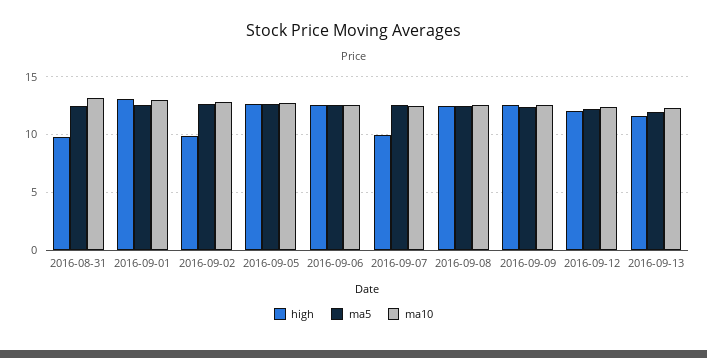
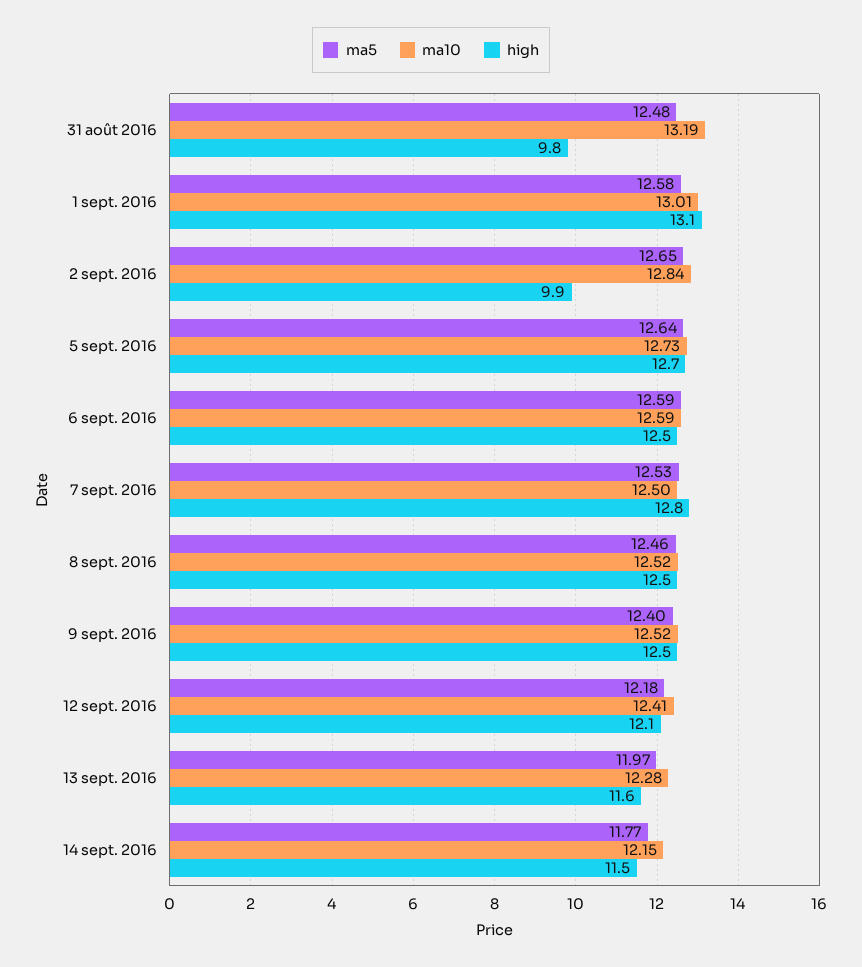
high, 2016-09-07: 10 -> 12.8
ma5, 14 sept. 2016: none -> 11.77
ma10, 14 sept. 2016: none -> 12.15
high, 14 sept. 2016: none -> 11.5

